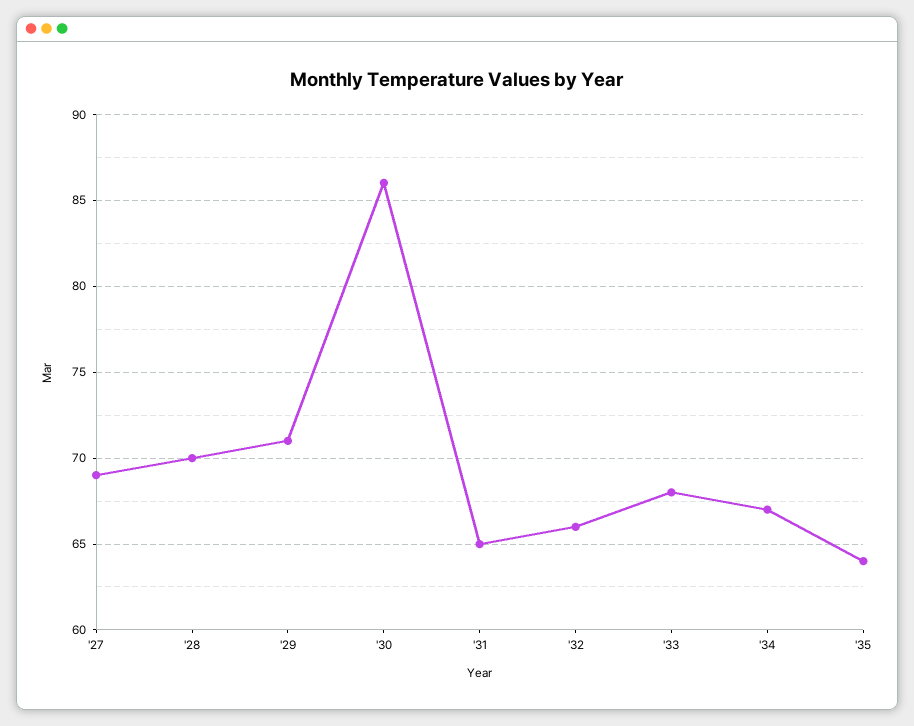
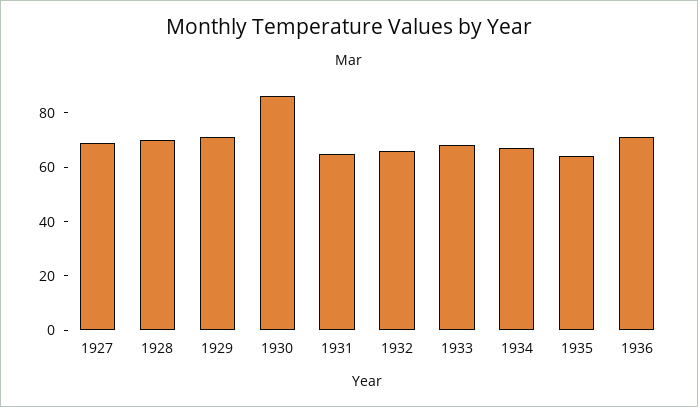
1936: none -> 70

